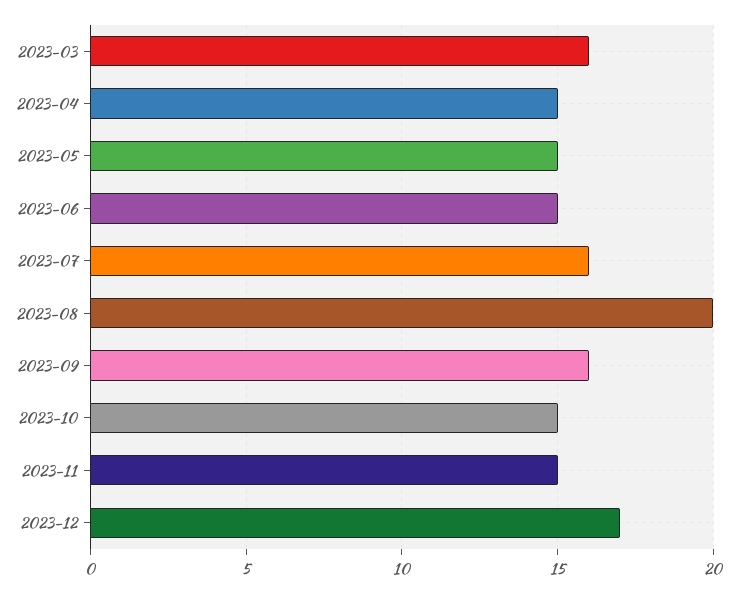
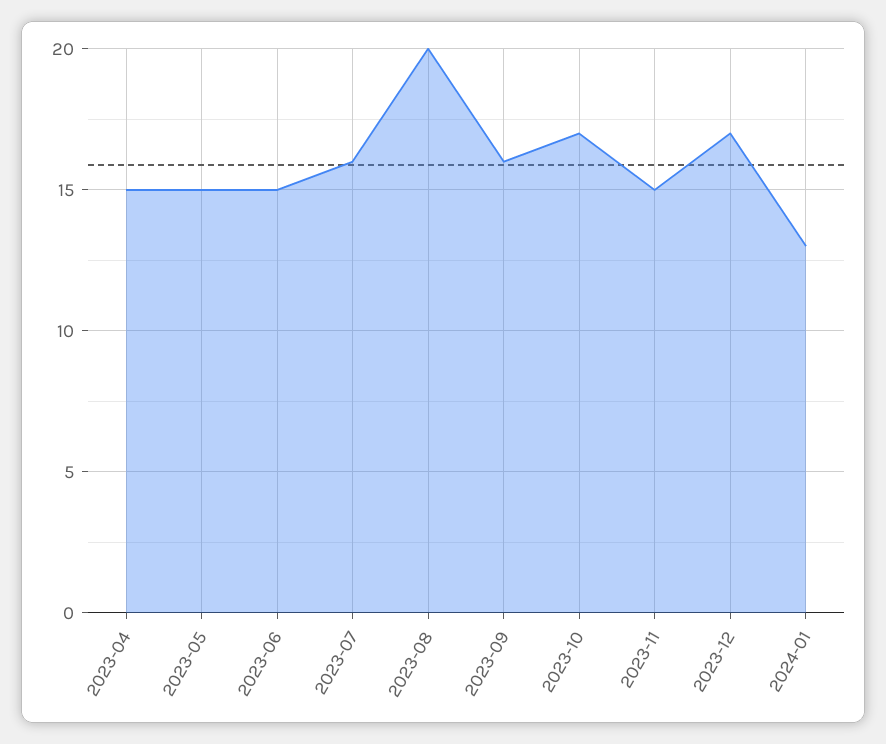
2023-03: 16 -> none
2023-10: 15 -> 17
2024-01: none -> 13

